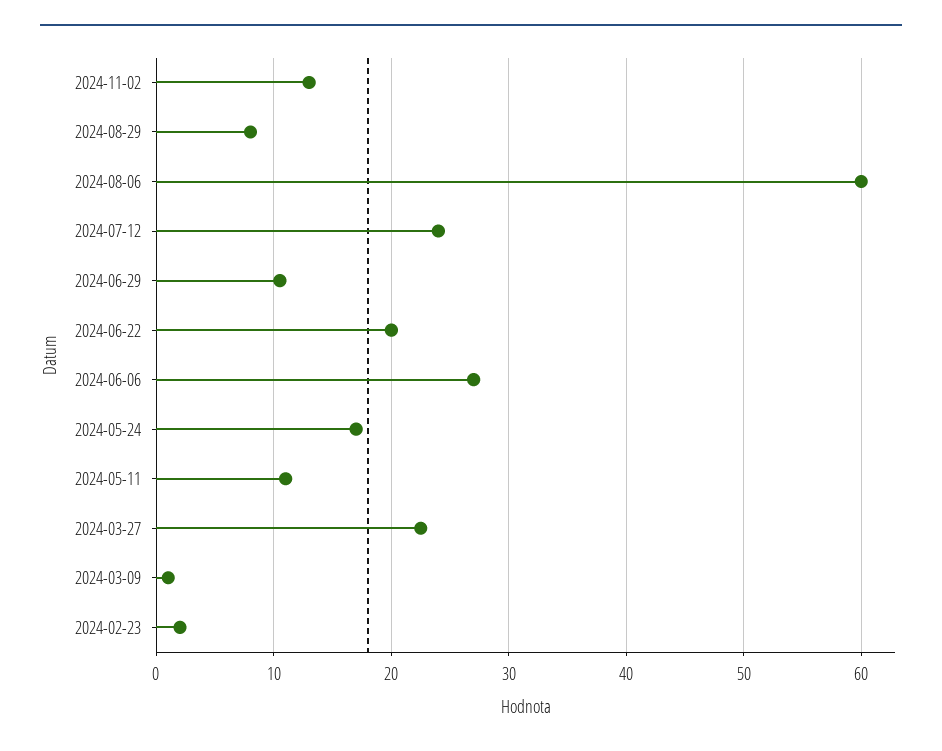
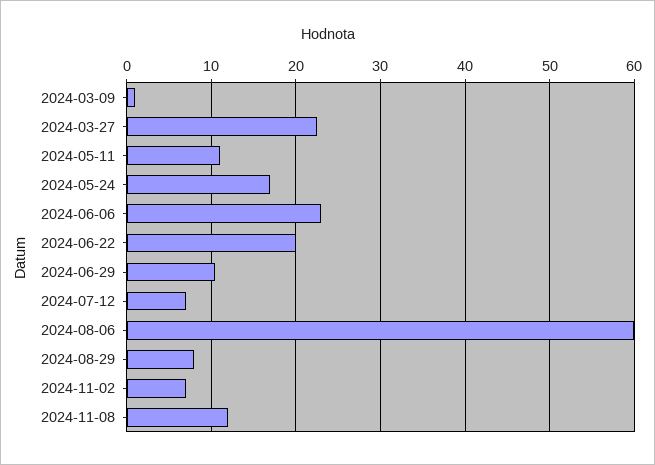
2024-11-02: 13 -> 7
2024-07-12: 24 -> 7
2024-06-06: 27 -> 23
2024-02-23: 2 -> none
2024-11-08: none -> 12

